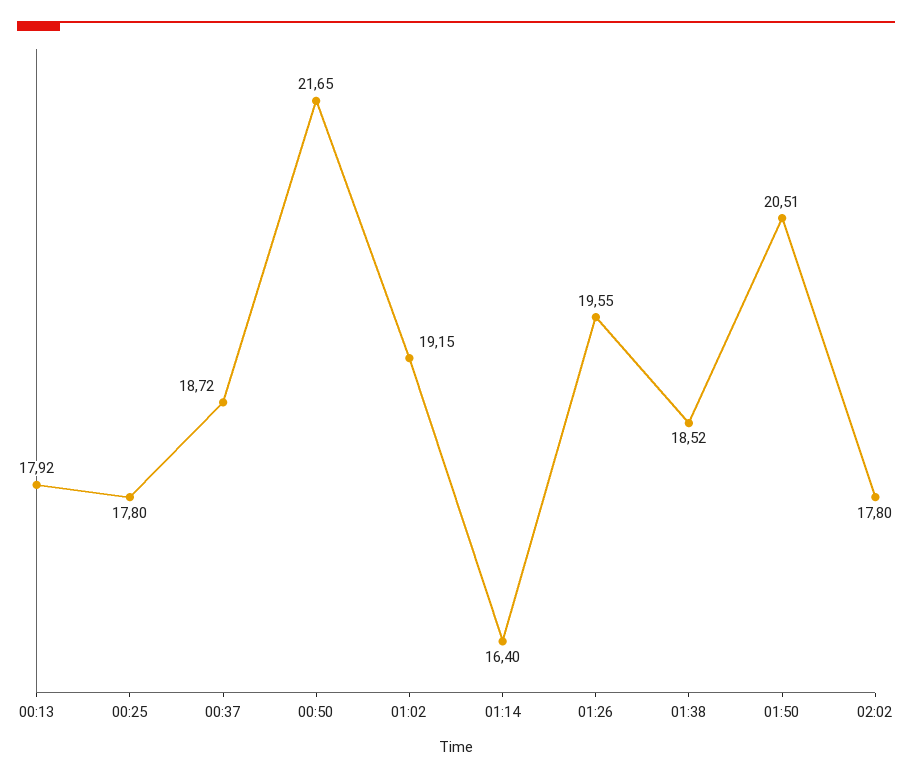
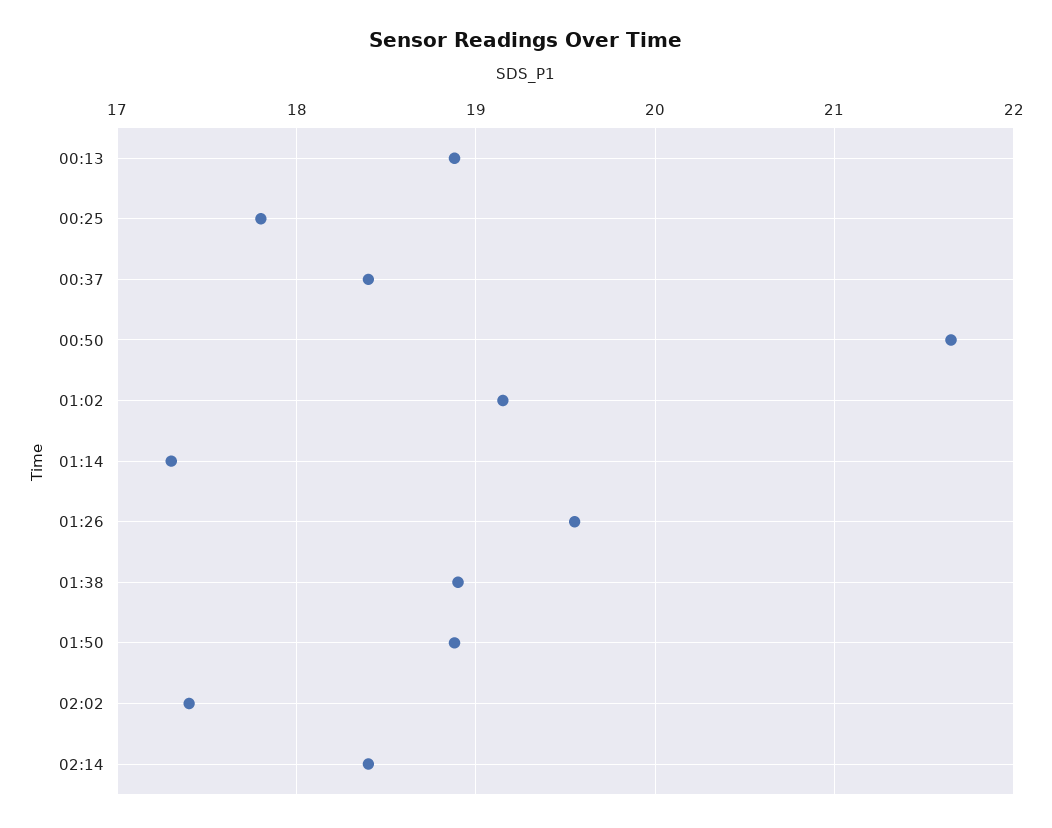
00:13: 17.92 -> 18.9
00:37: 18.72 -> 18.4
01:14: 16.4 -> 17.3
01:38: 18.52 -> 18.9
01:50: 20.51 -> 18.9
02:02: 17.8 -> 17.4
02:14: none -> 18.4

